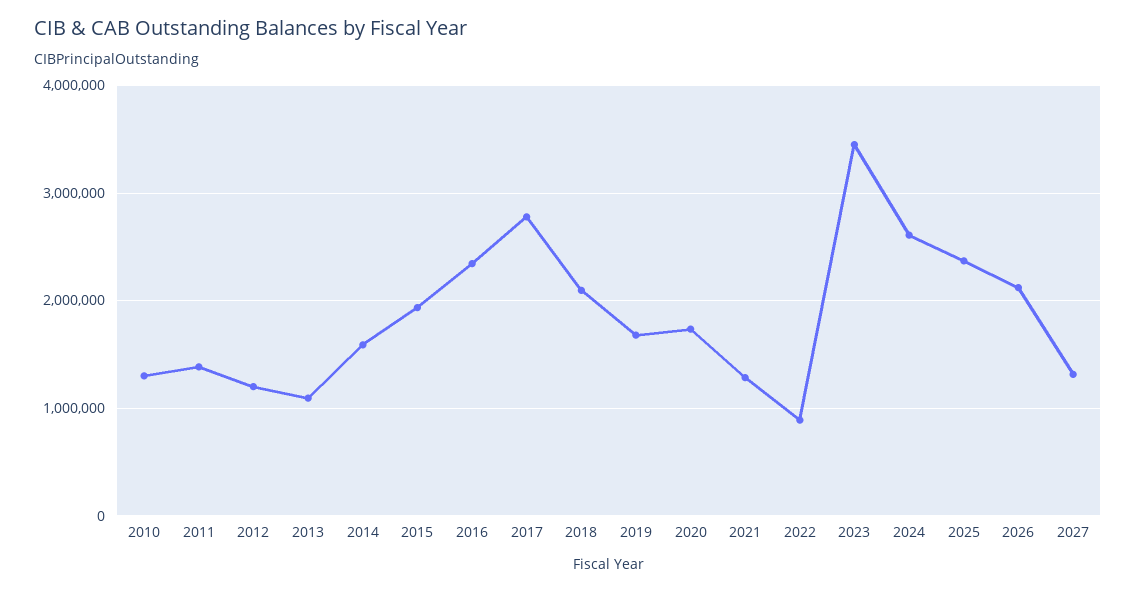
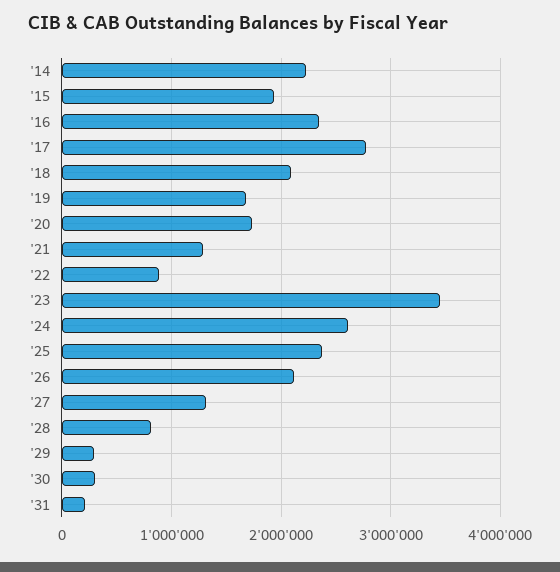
2010: 1300000 -> none
2011: 1400000 -> none
2012: 1200000 -> none
2013: 1100000 -> none
2014: 1600000 -> 2200000
'28: none -> 800000
'29: none -> 300000
'30: none -> 300000
'31: none -> 200000

